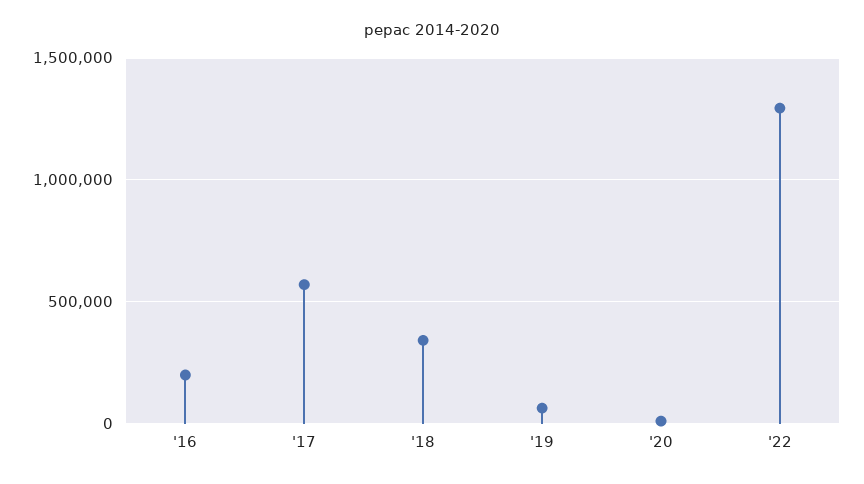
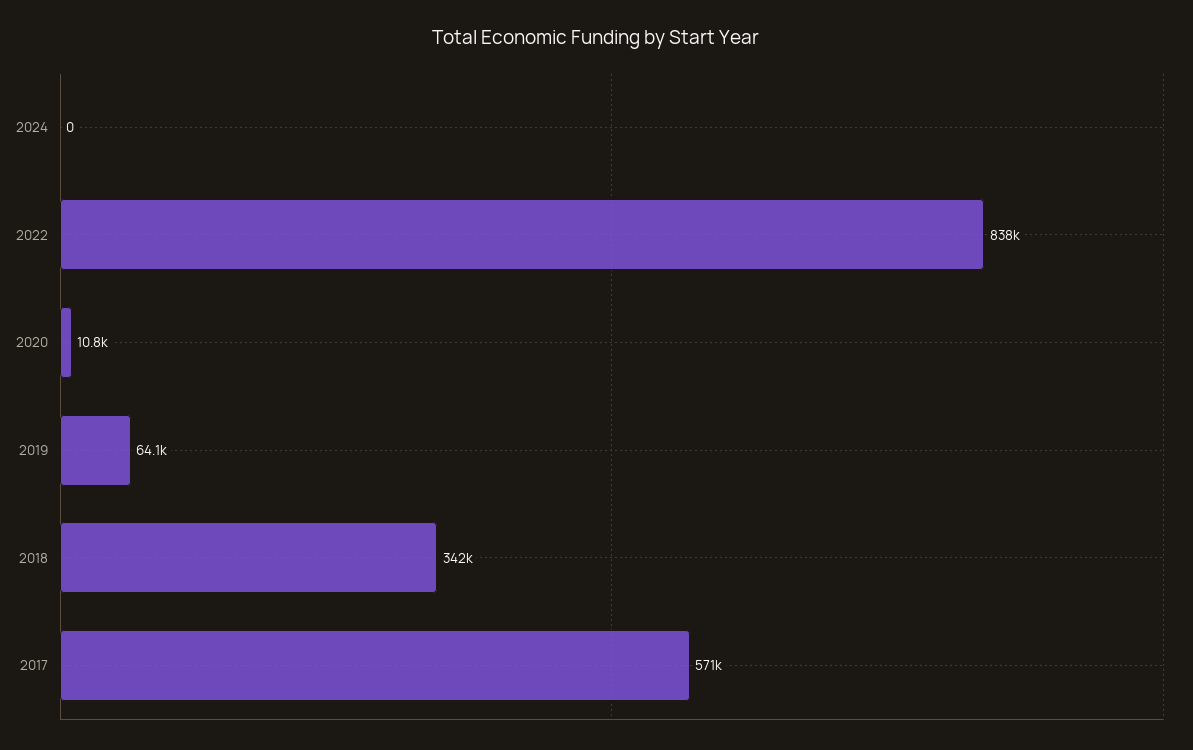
'16: 200000 -> none
'22: 1300000 -> 838000
2024: none -> 0

